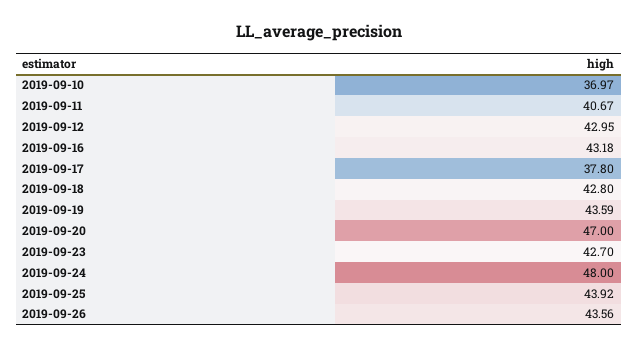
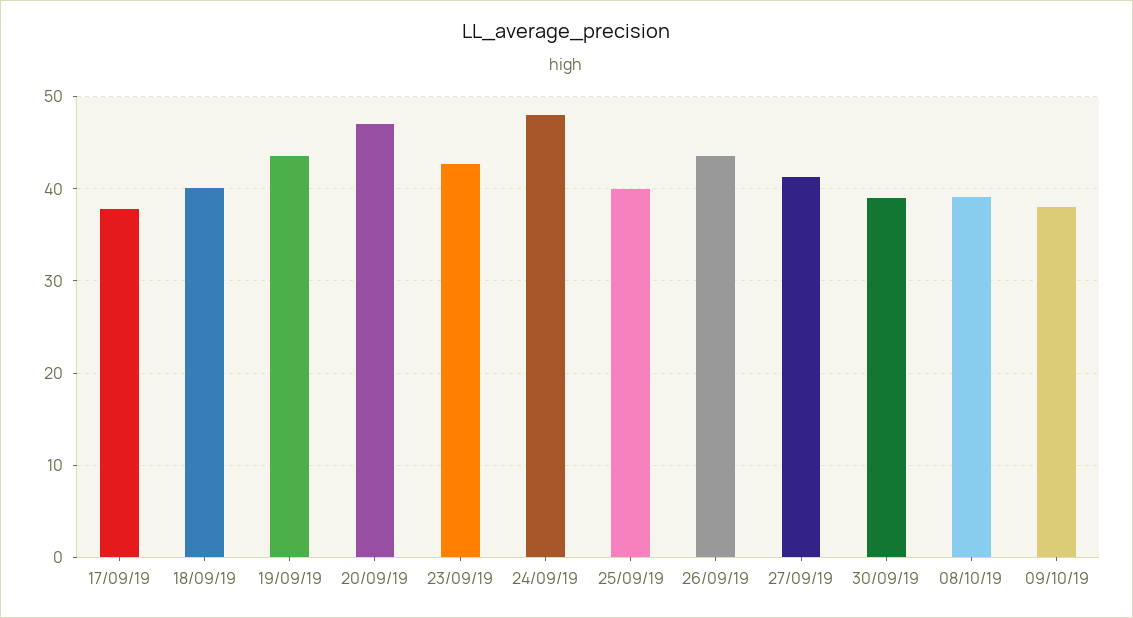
2019-09-10: 36.97 -> none
2019-09-11: 40.67 -> none
2019-09-12: 42.95 -> none
2019-09-16: 43.18 -> none
2019-09-18: 42.8 -> 40
2019-09-25: 43.92 -> 40
27/09/19: none -> 41
30/09/19: none -> 39
08/10/19: none -> 39
09/10/19: none -> 38

